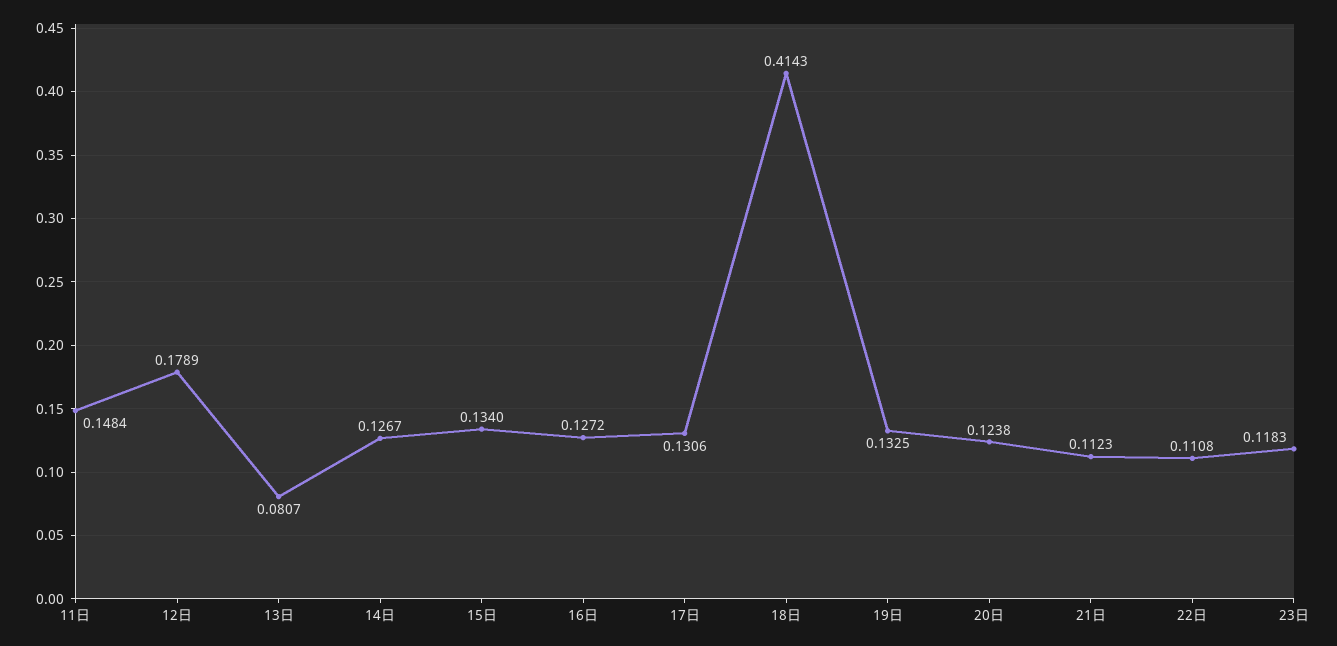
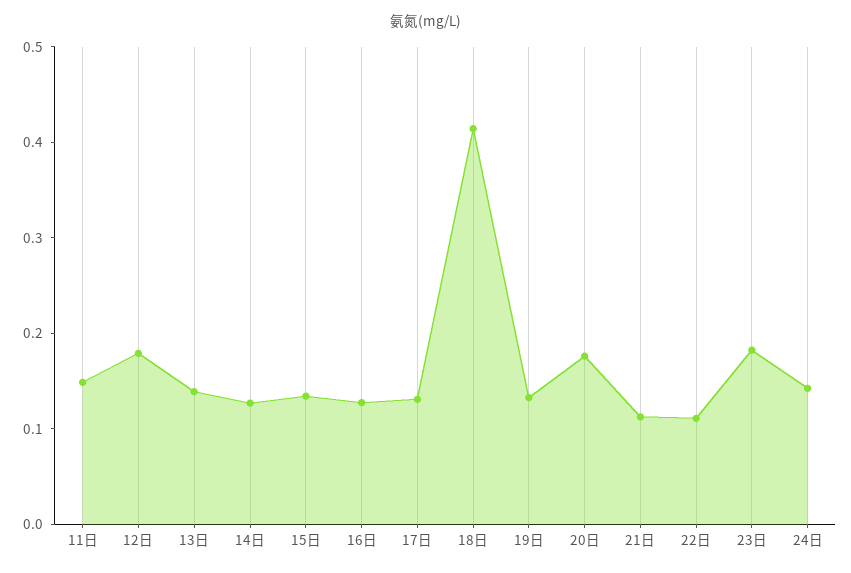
13日: 0.0807 -> 0.14
20日: 0.1238 -> 0.18
23日: 0.1183 -> 0.18
24日: none -> 0.14

